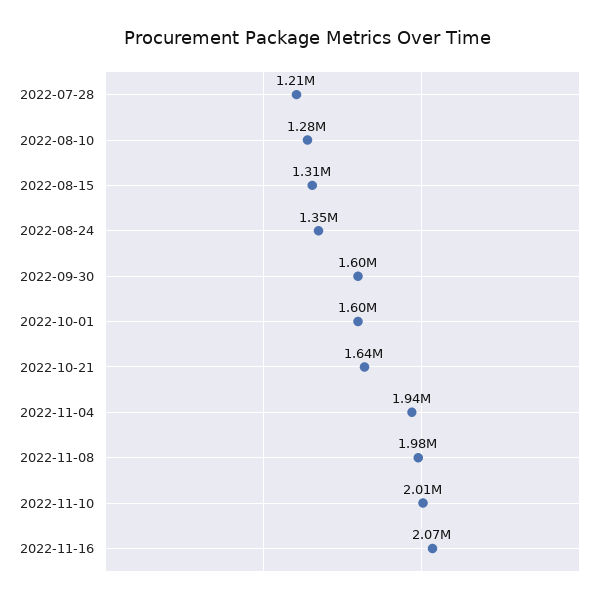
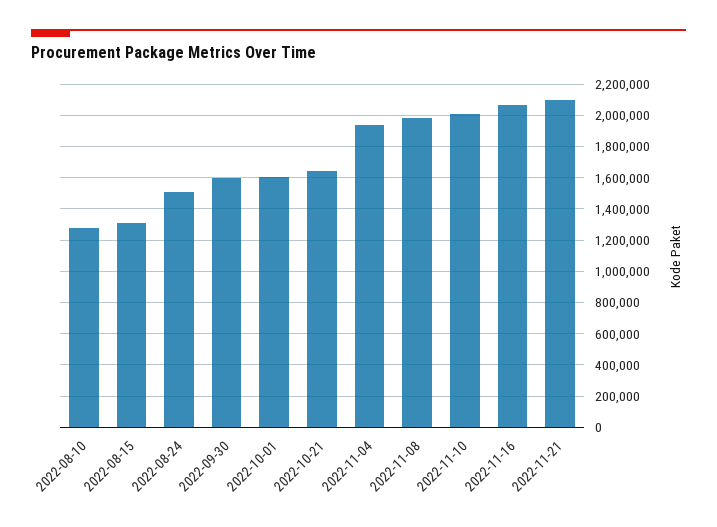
2022-07-28: 1210000 -> none
2022-08-24: 1350000 -> 1500000
2022-11-21: none -> 2100000

